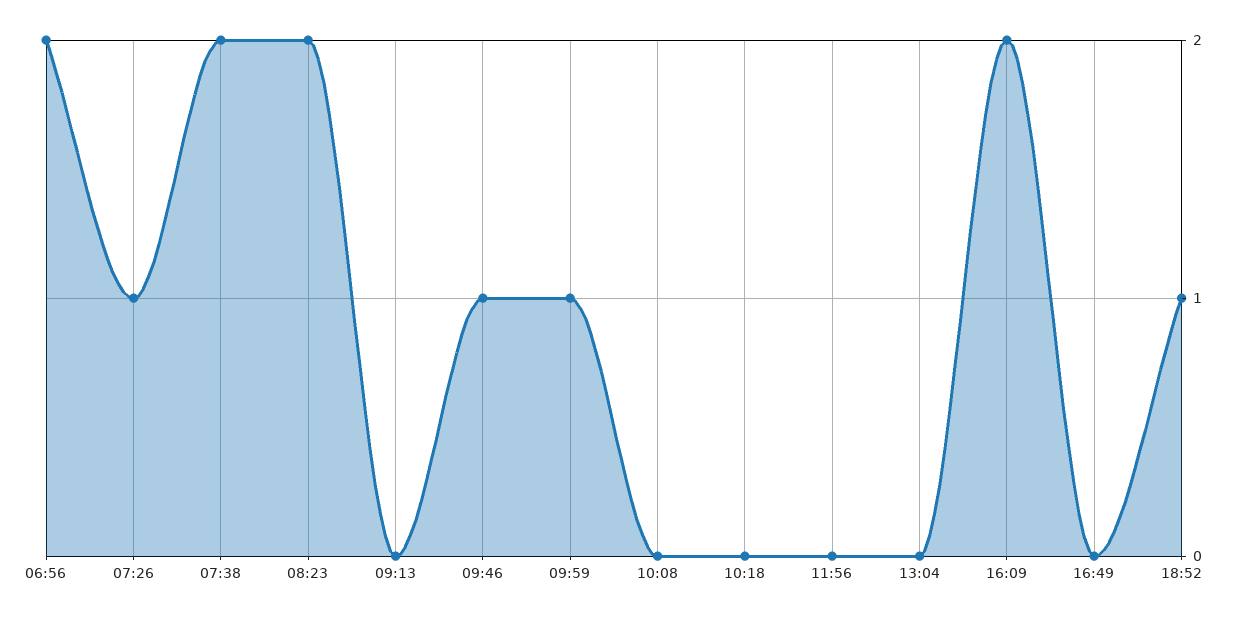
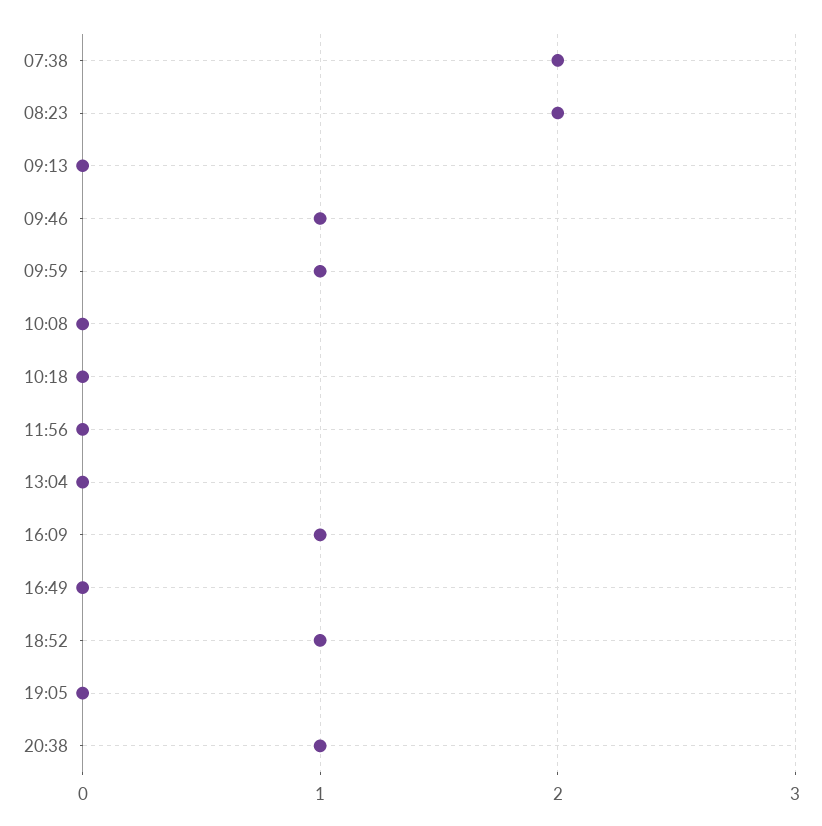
06:56: 2 -> none
07:26: 1 -> none
16:09: 2 -> 1
19:05: none -> 0
20:38: none -> 1

